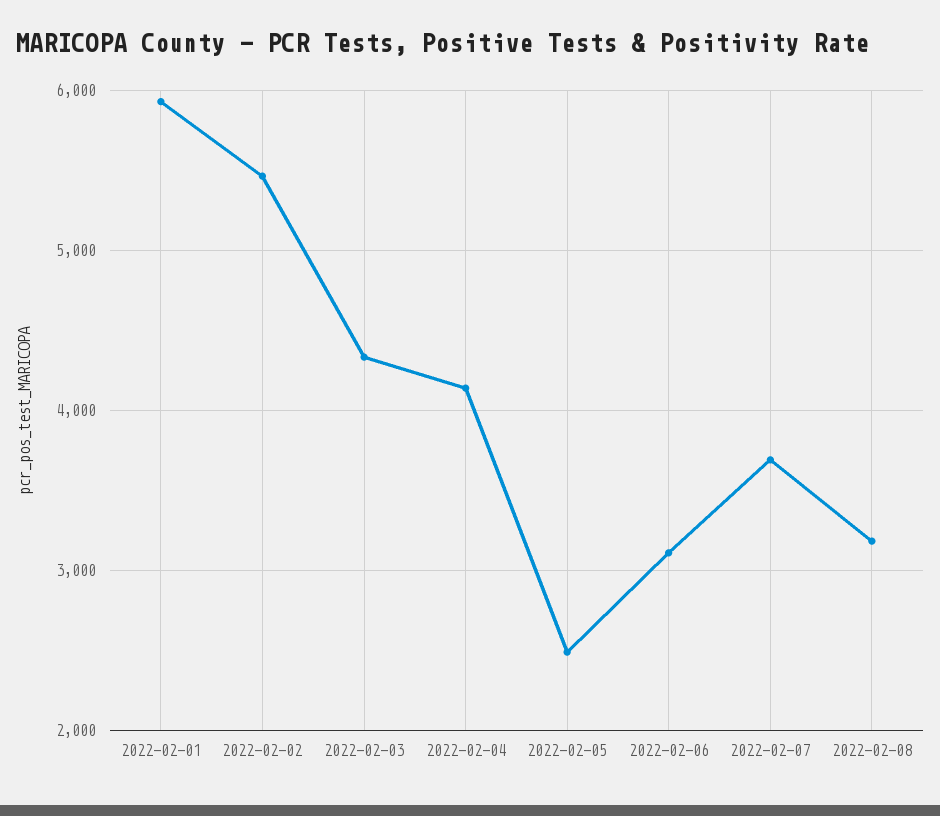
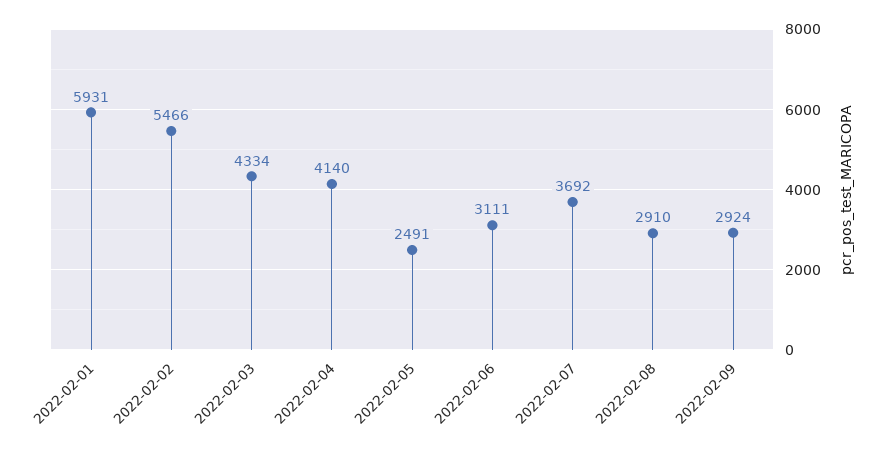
2022-02-08: 3200 -> 2910
2022-02-09: none -> 2924

